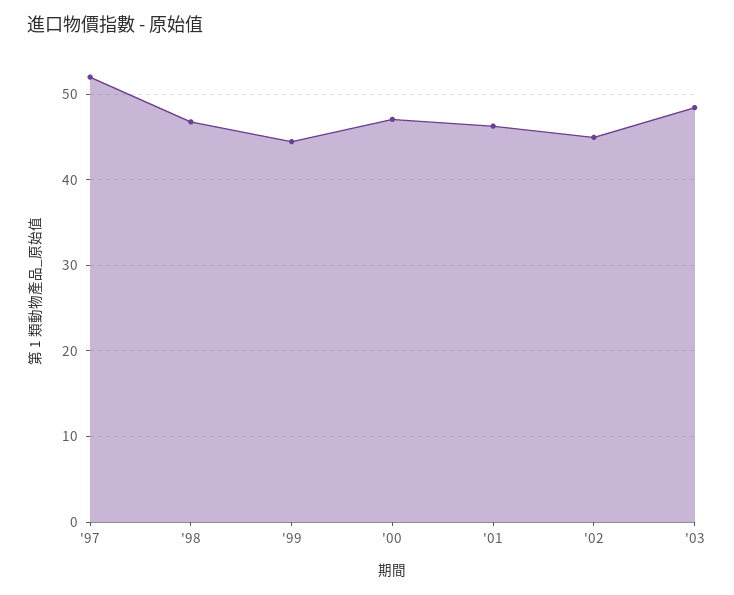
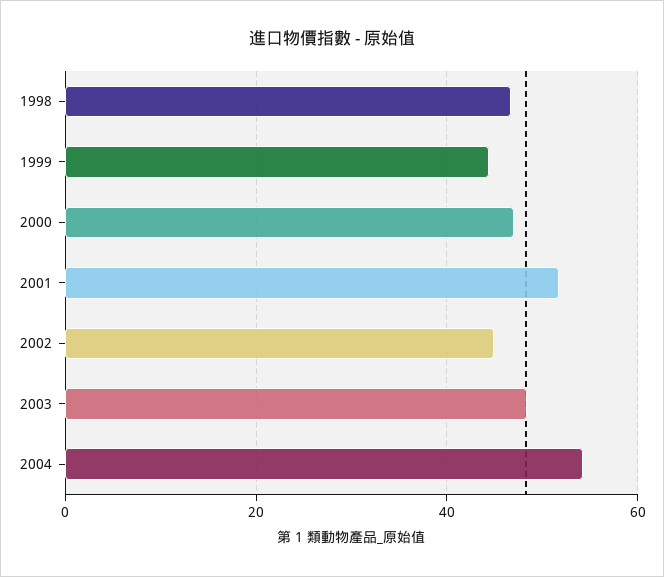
'97: 52 -> none
'01: 46 -> 52
2004: none -> 54

